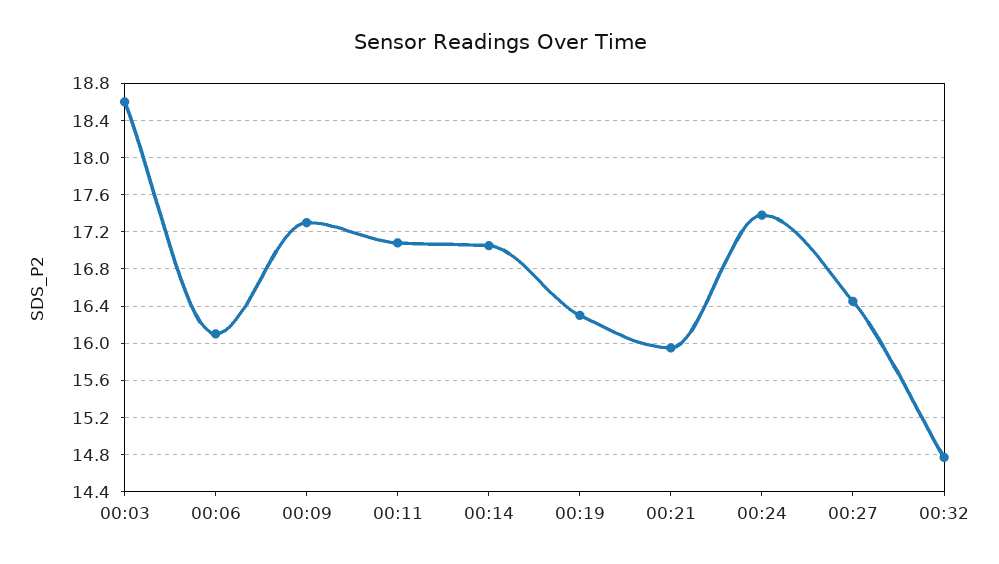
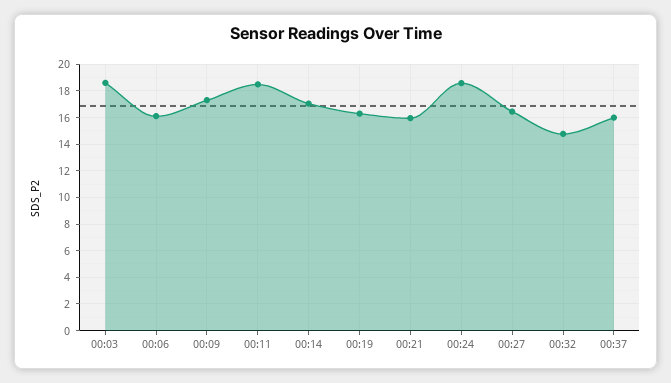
00:11: 17.1 -> 18.5
00:24: 17.4 -> 18.5
00:37: none -> 16

